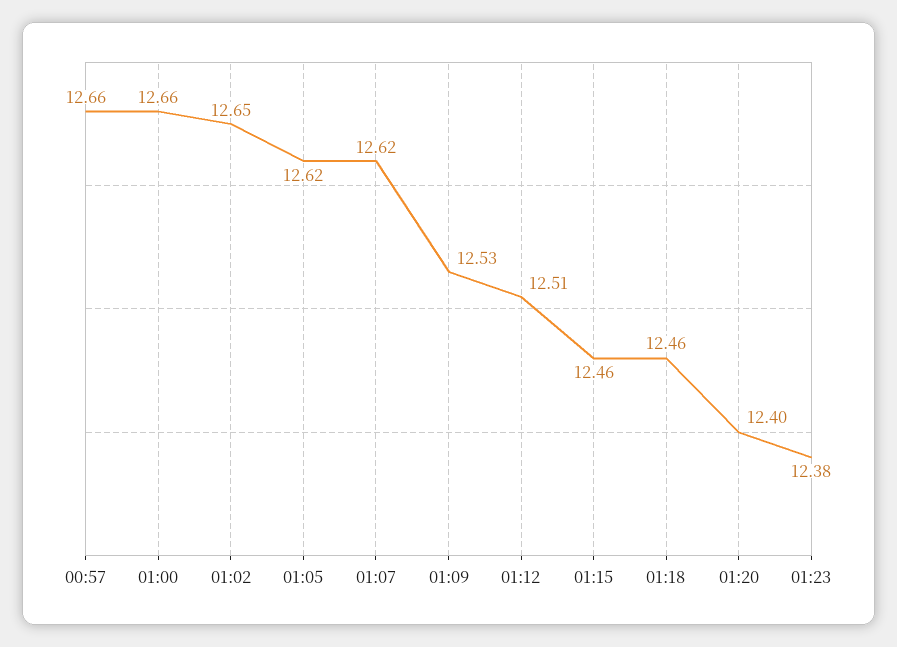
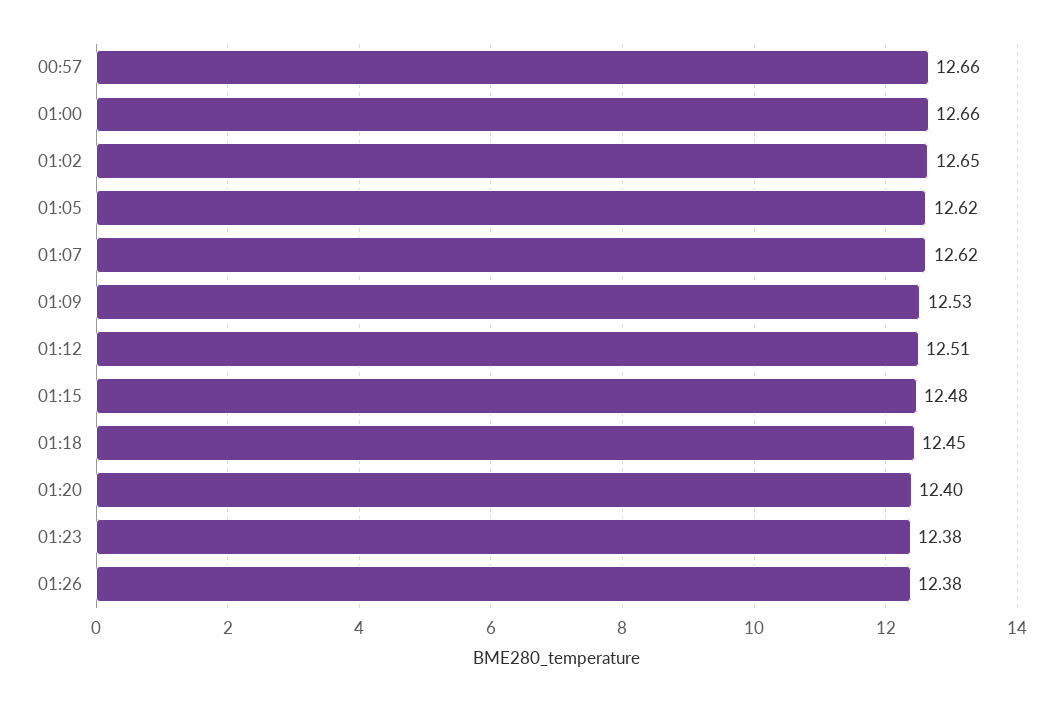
01:15: 12.46 -> 12.48
01:18: 12.46 -> 12.45
01:26: none -> 12.38

